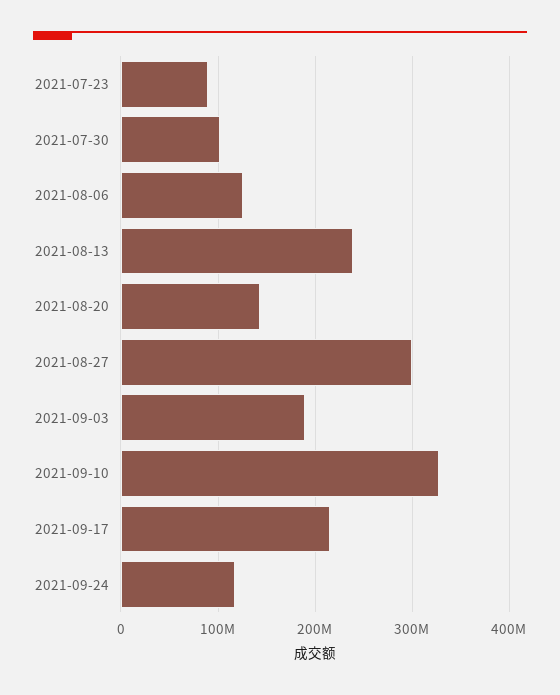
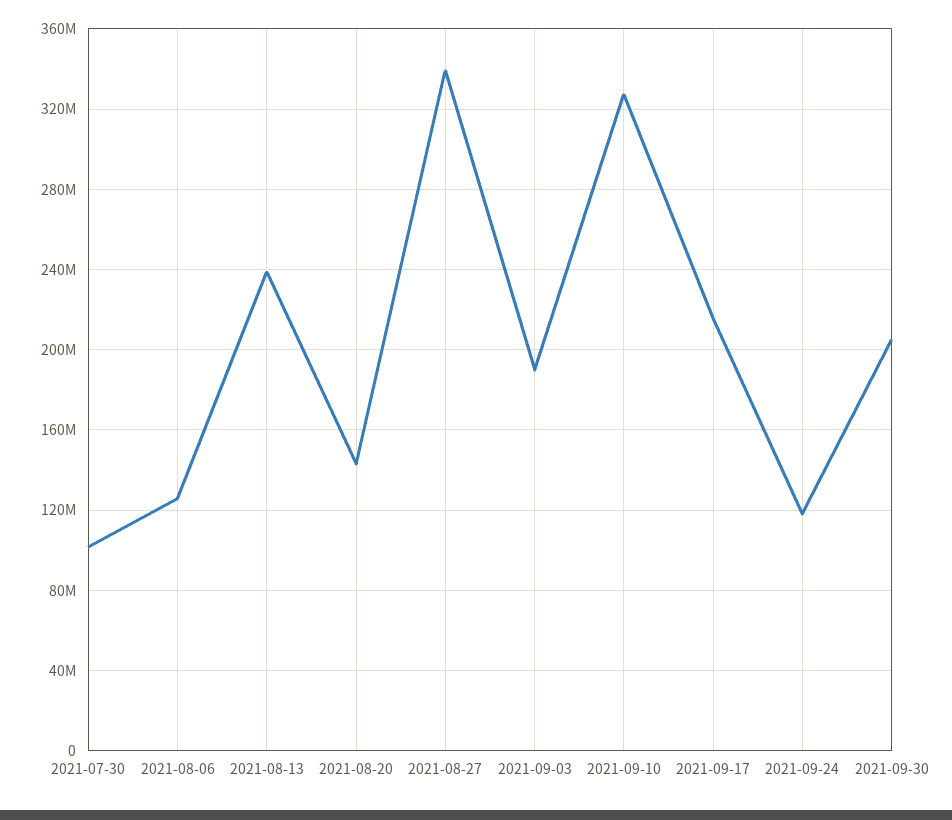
2021-07-23: 90000000 -> none
2021-08-27: 300000000 -> 340000000
2021-09-30: none -> 205000000

